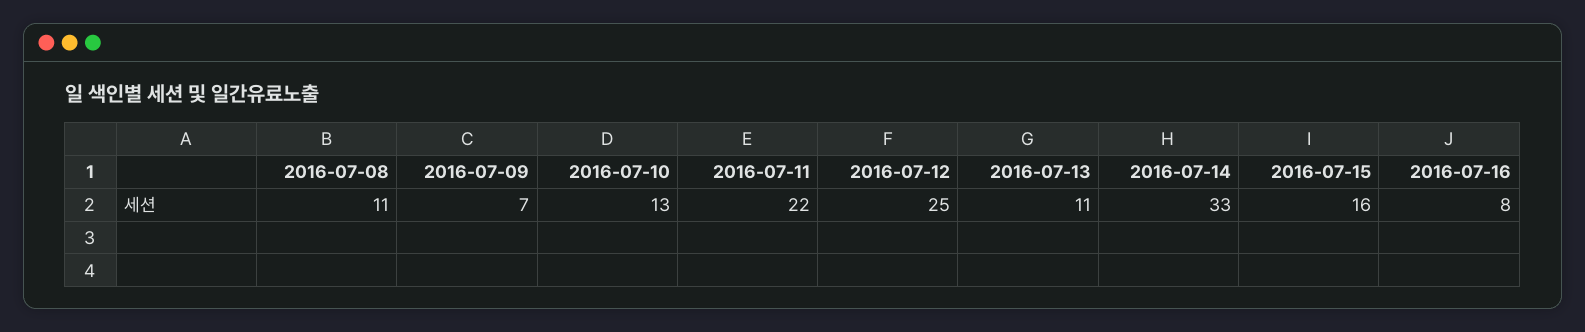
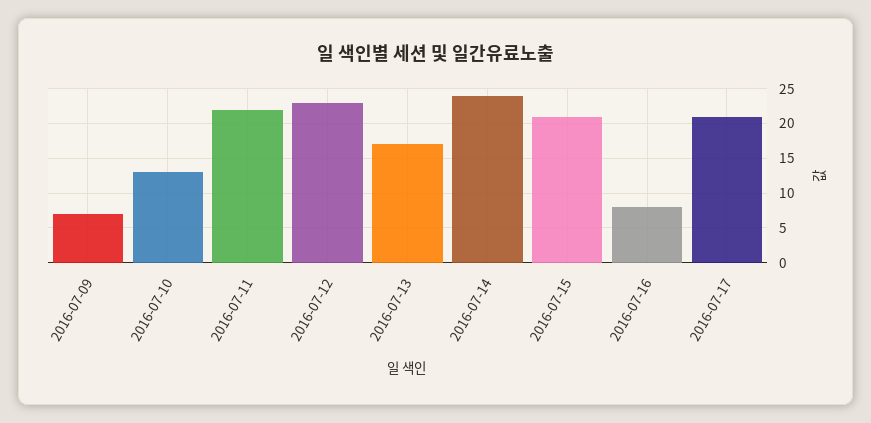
2016-07-08: 11 -> none
2016-07-12: 25 -> 23
2016-07-13: 11 -> 17
2016-07-14: 33 -> 24
2016-07-15: 16 -> 21
2016-07-17: none -> 21

